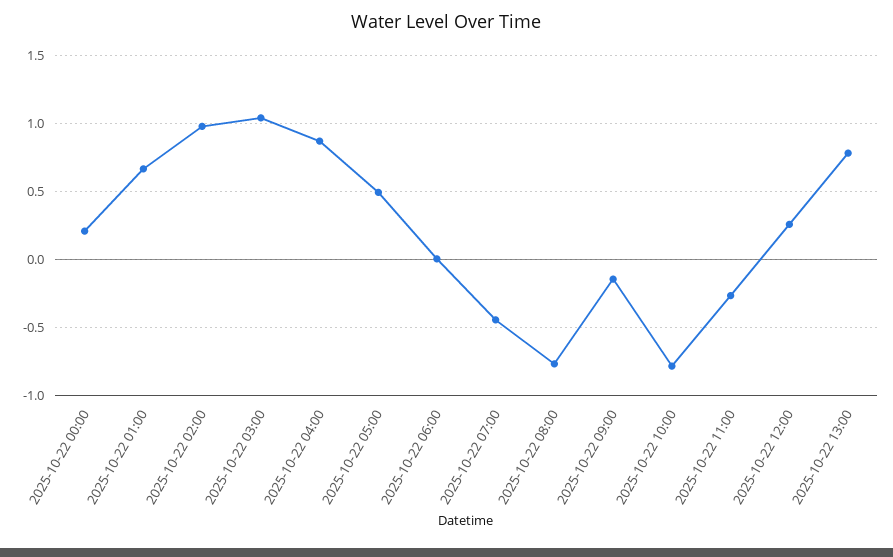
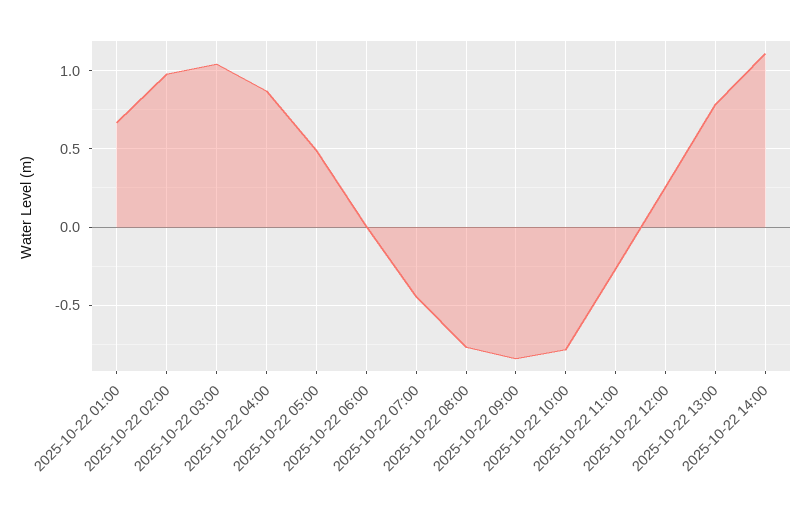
2025-10-22 00:00: 0.2 -> none
2025-10-22 09:00: -0.15 -> -0.85
2025-10-22 14:00: none -> 1.1

